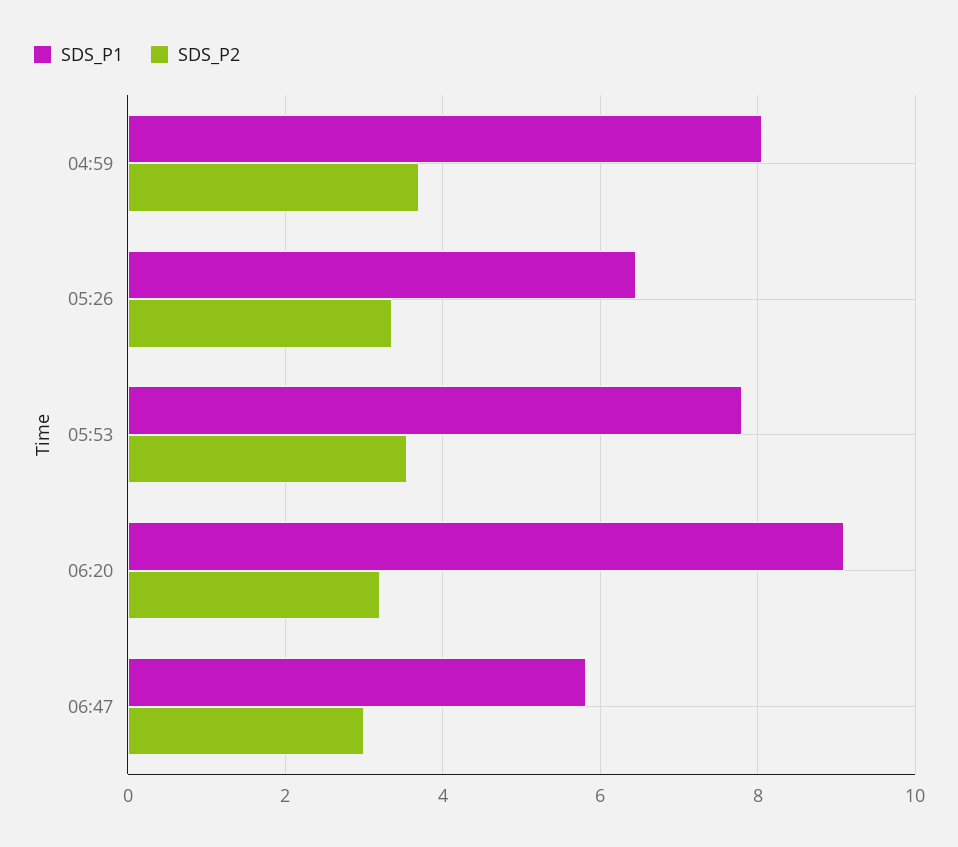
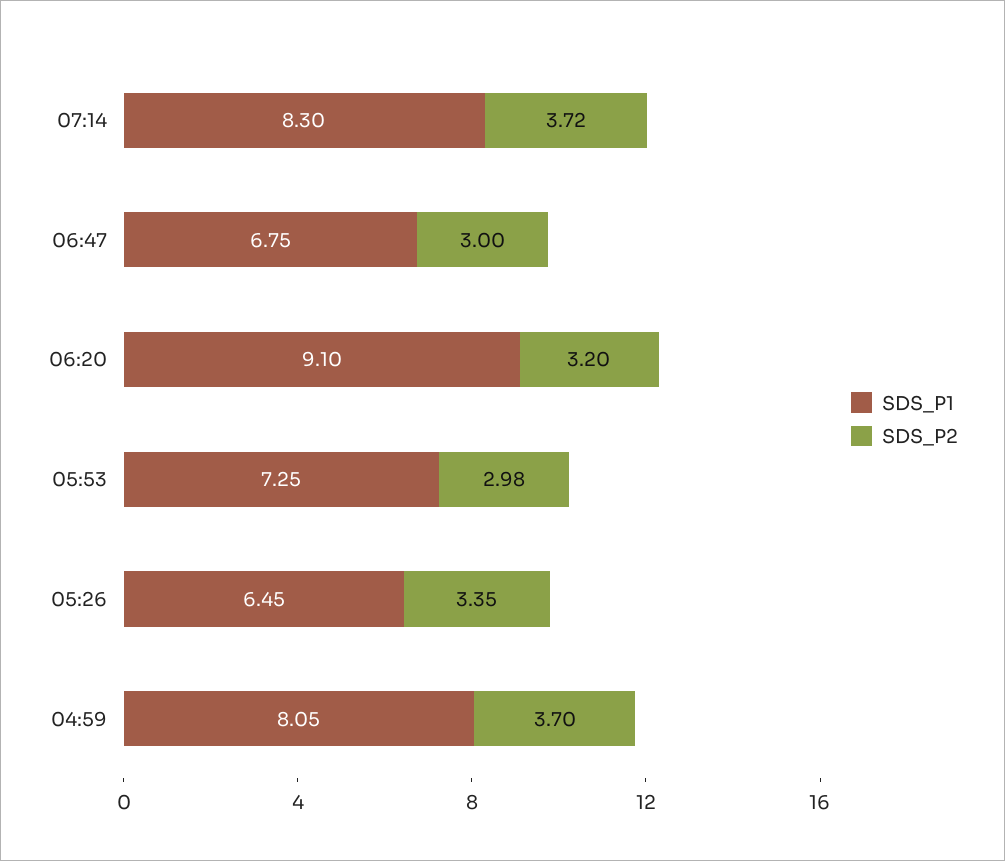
SDS_P1, 05:53: 7.8 -> 7.25
SDS_P2, 05:53: 3.6 -> 2.98
SDS_P1, 06:47: 5.8 -> 6.75
SDS_P1, 07:14: none -> 8.3
SDS_P2, 07:14: none -> 3.72

